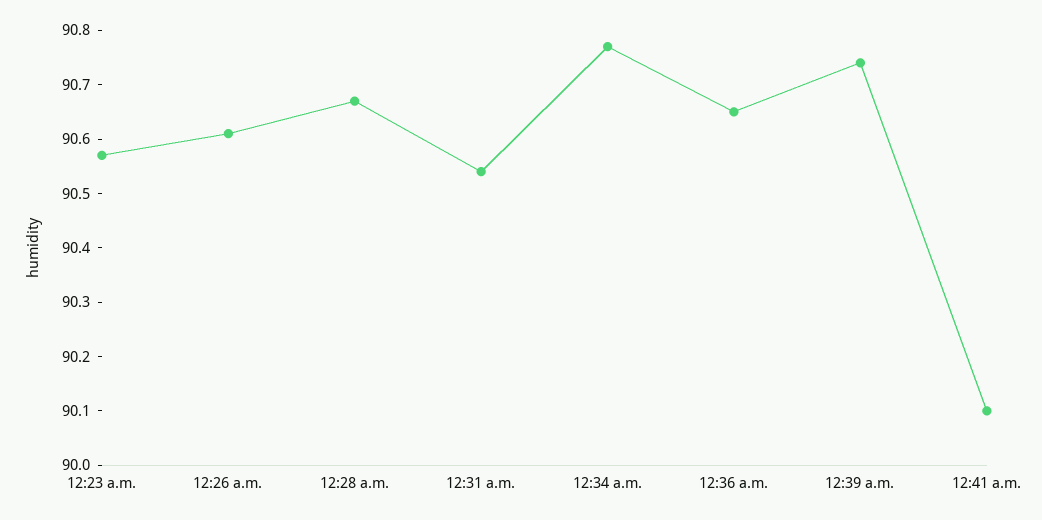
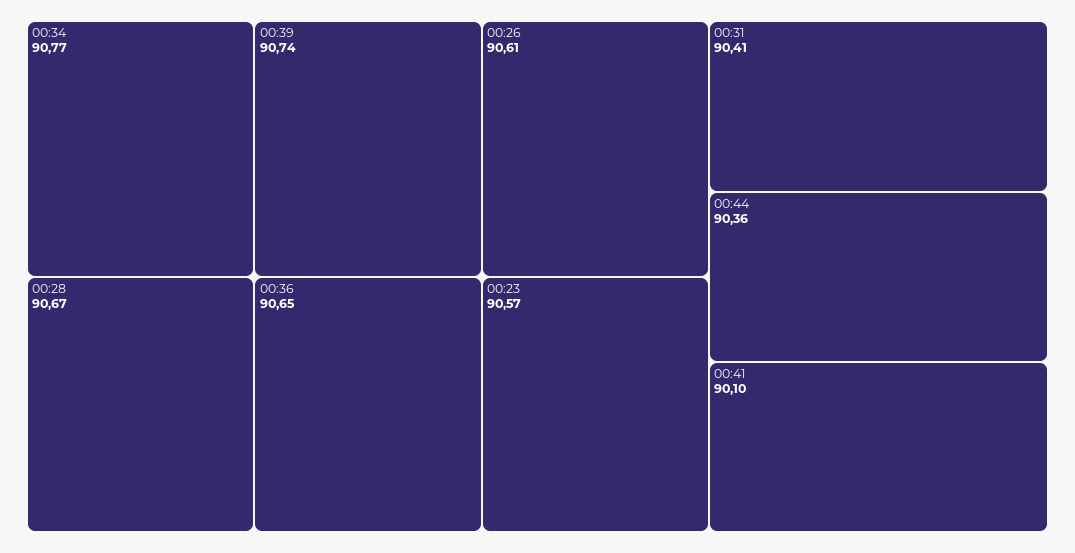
12:31 a.m.: 90.55 -> 90.41
00:44: none -> 90.36

